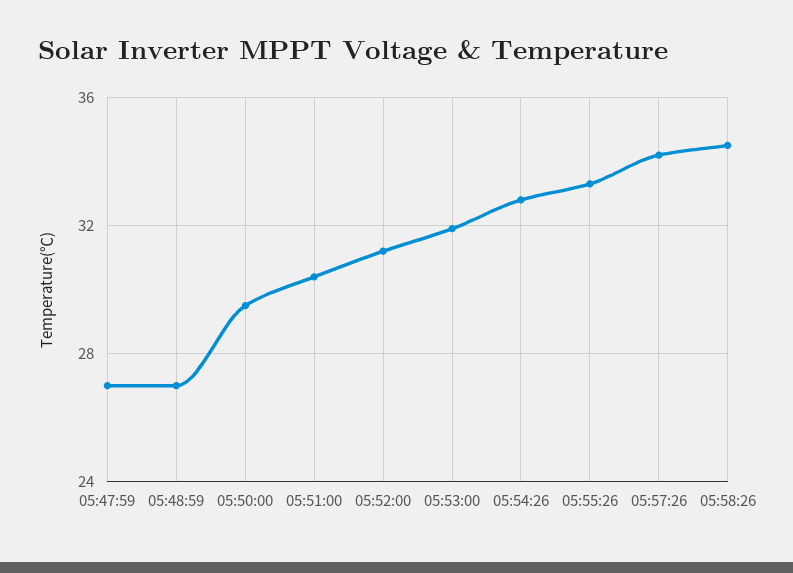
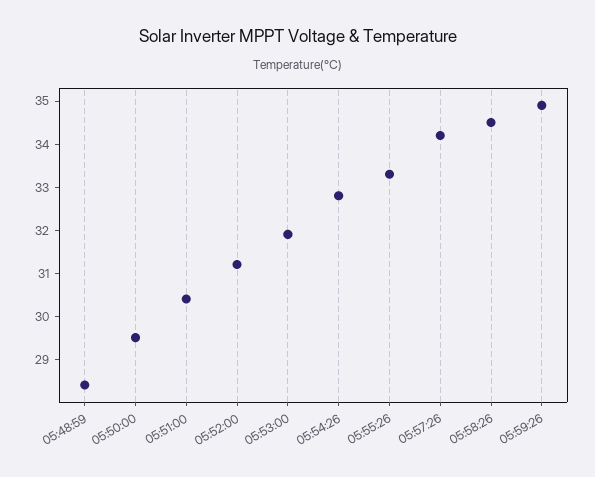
05:47:59: 27 -> none
05:48:59: 27 -> 28.5
05:59:26: none -> 35

